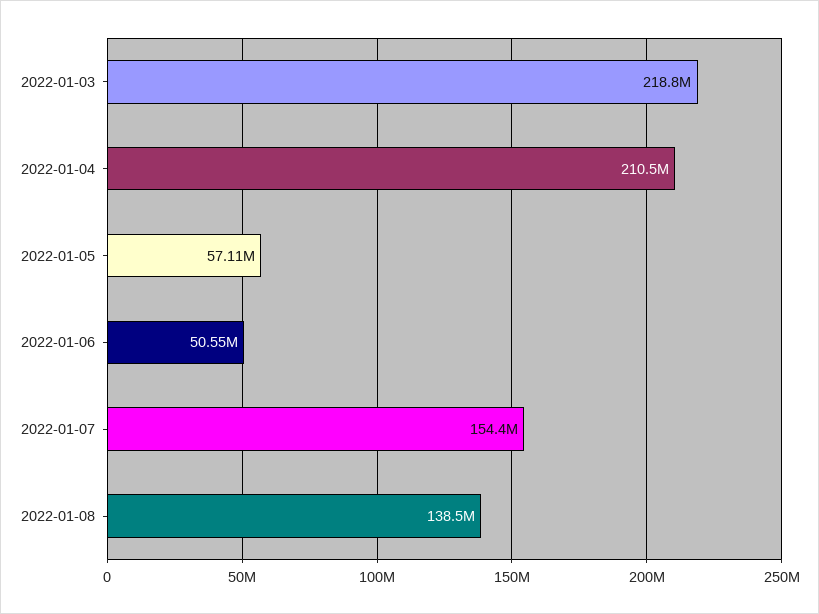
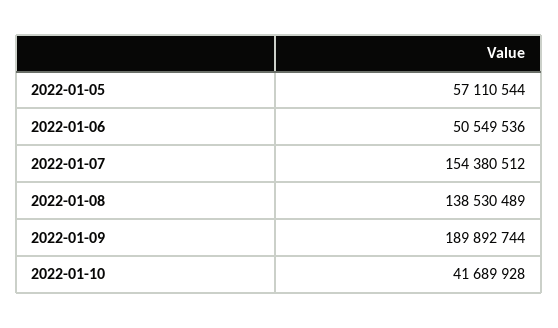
2022-01-03: 218800000 -> none
2022-01-04: 210500000 -> none
2022-01-09: none -> 189892744
2022-01-10: none -> 41689928

